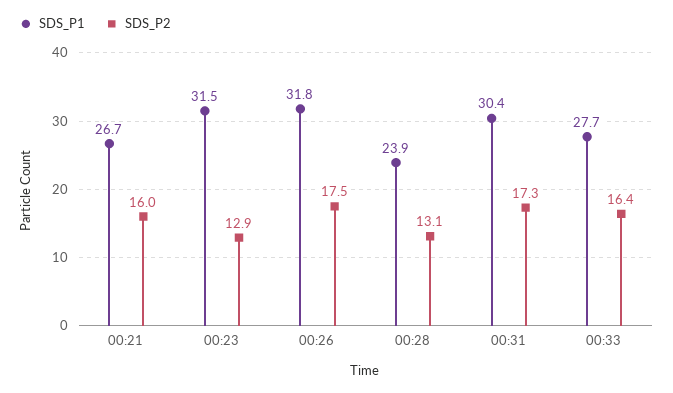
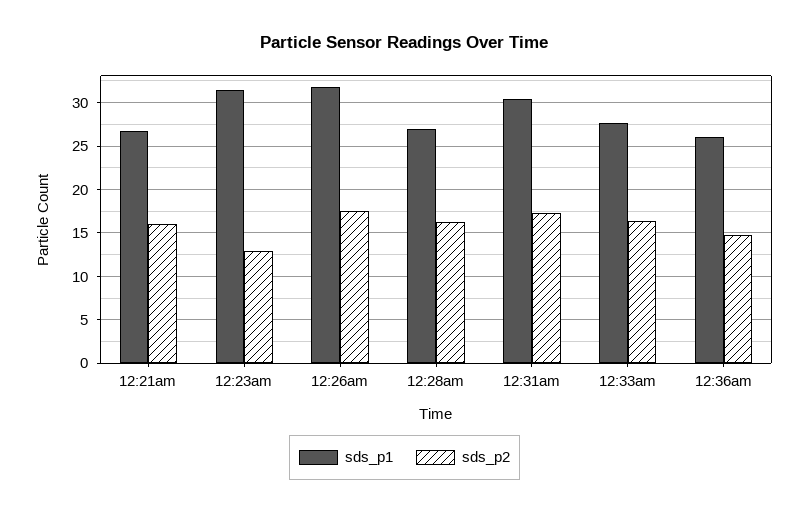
SDS_P1, 00:28: 23.9 -> 27
SDS_P2, 00:28: 13.1 -> 16
SDS_P1, 12:36am: none -> 26
SDS_P2, 12:36am: none -> 15

